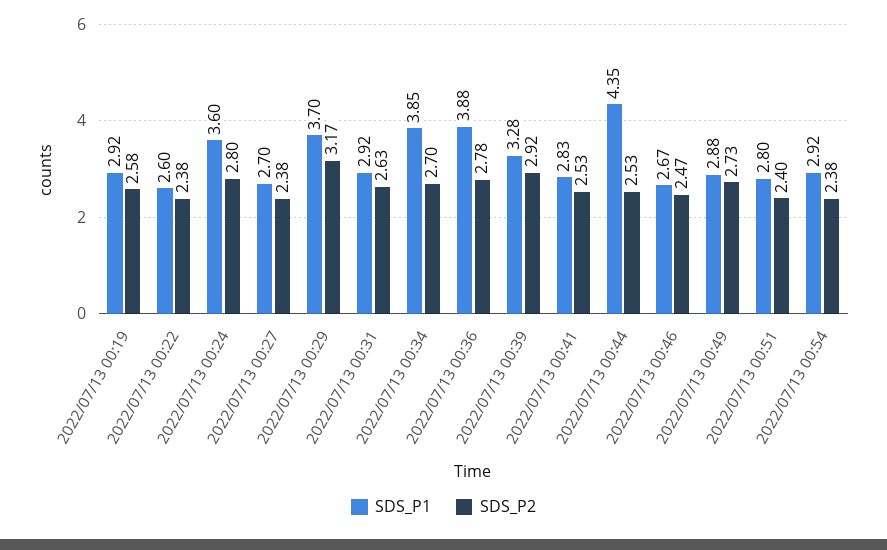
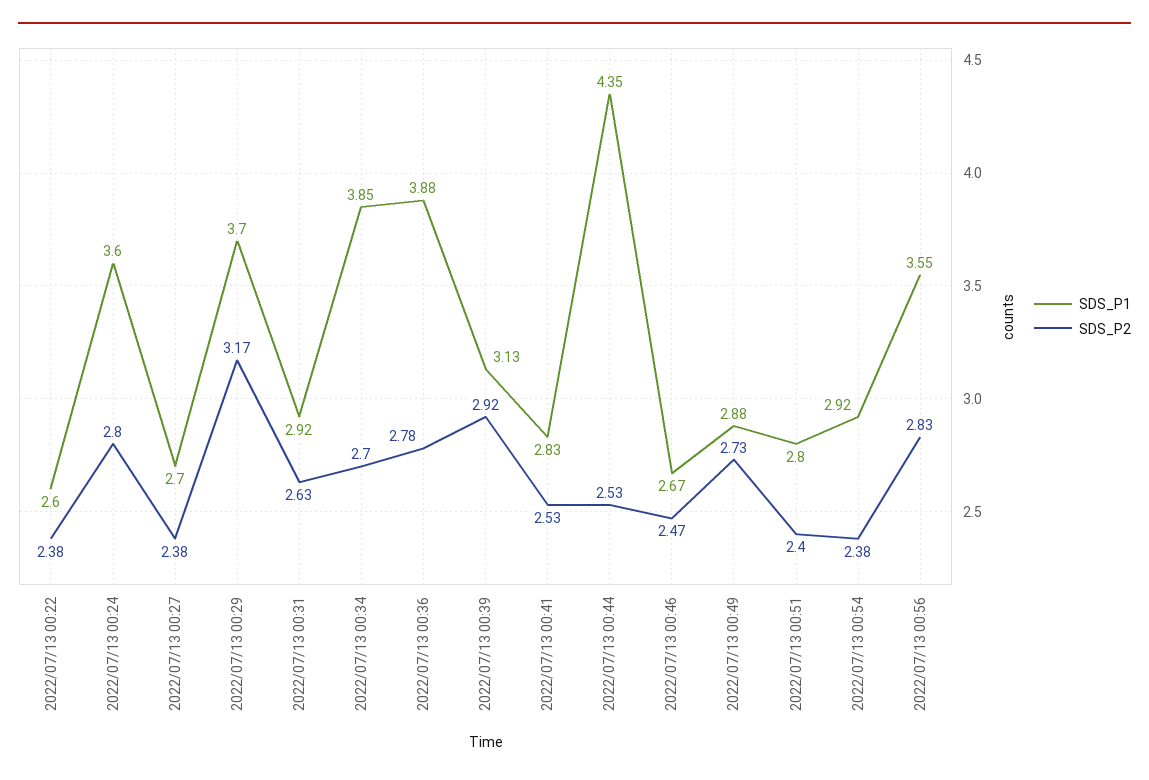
SDS_P1, 2022/07/13 00:19: 2.92 -> none
SDS_P2, 2022/07/13 00:19: 2.58 -> none
SDS_P1, 2022/07/13 00:39: 3.28 -> 3.13
SDS_P1, 2022/07/13 00:56: none -> 3.55
SDS_P2, 2022/07/13 00:56: none -> 2.83

